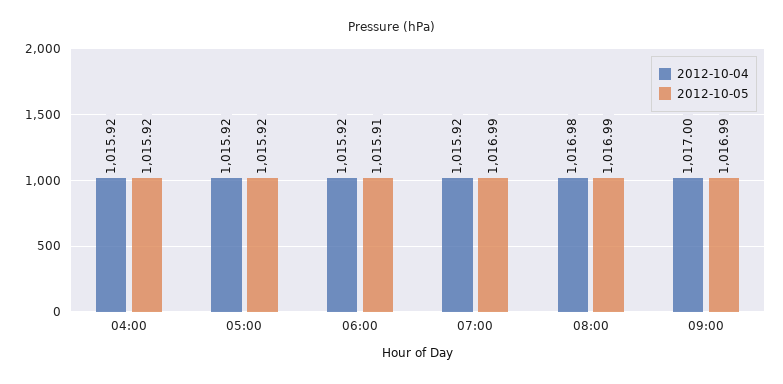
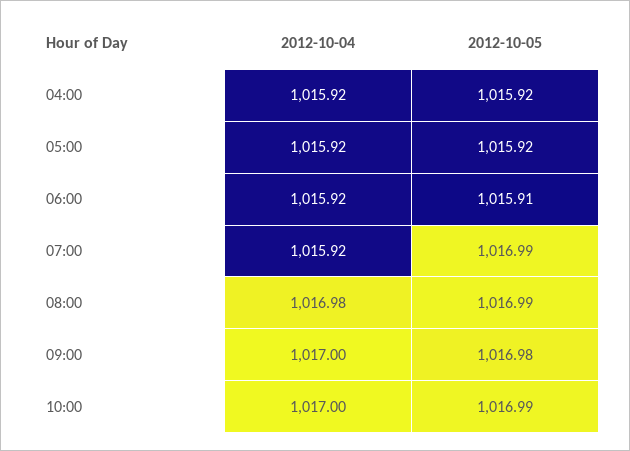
2012-10-05, 09:00: 1016.99 -> 1016.98
2012-10-04, 10:00: none -> 1017
2012-10-05, 10:00: none -> 1016.99

